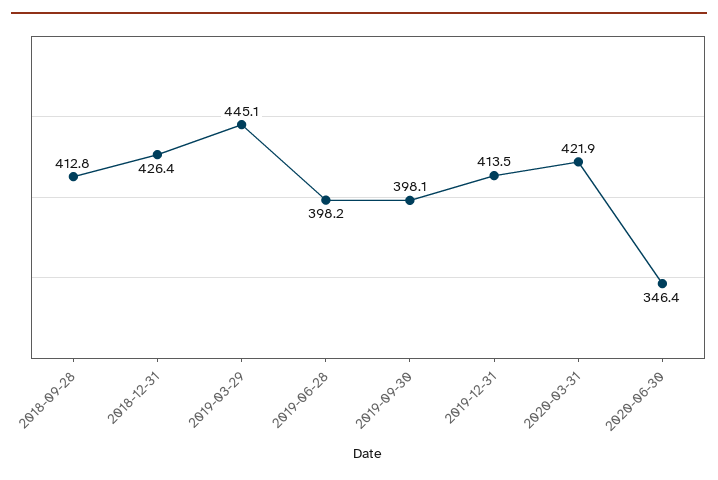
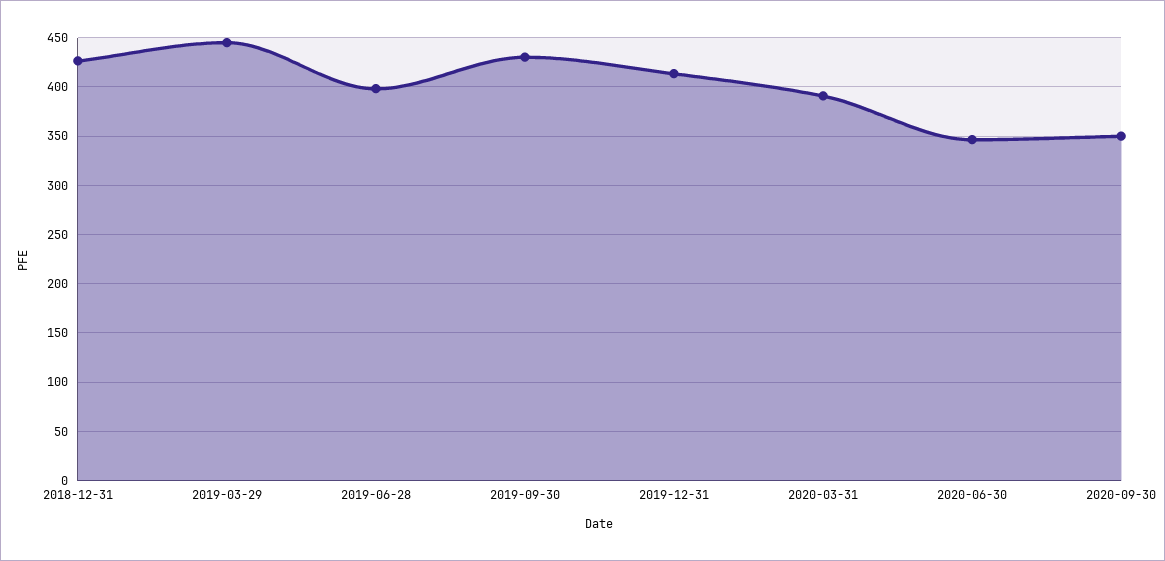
2018-09-28: 412.8 -> none
2019-09-30: 398.1 -> 430
2020-03-31: 421.9 -> 390
2020-09-30: none -> 350

